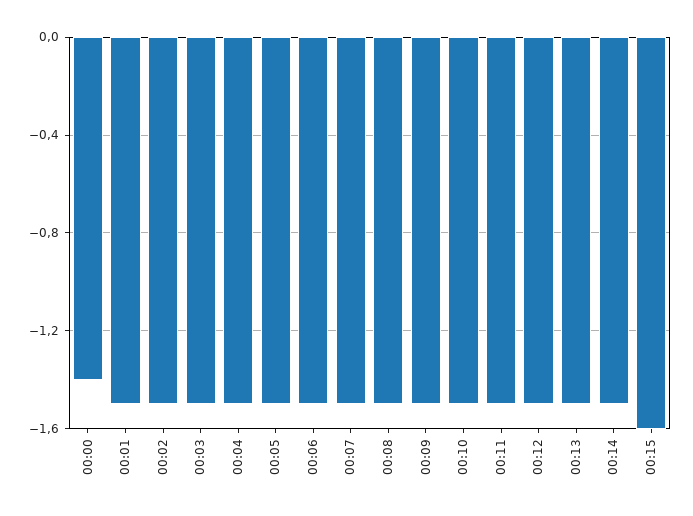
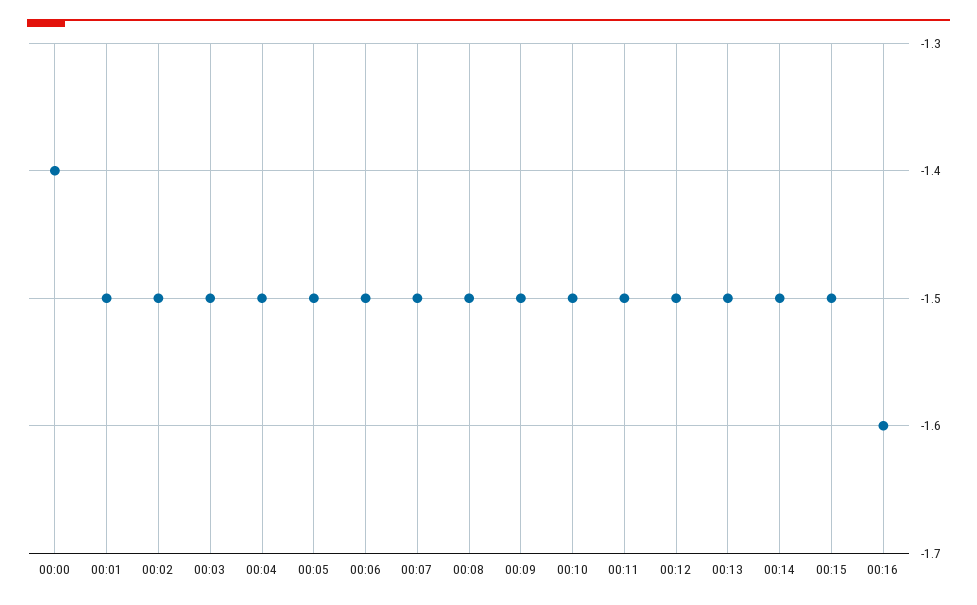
00:15: -1.6 -> -1.5
00:16: none -> -1.6

